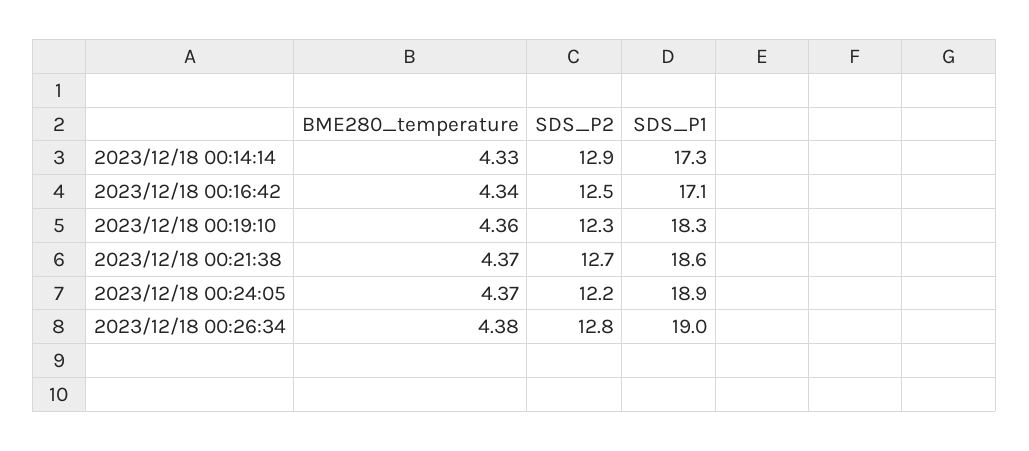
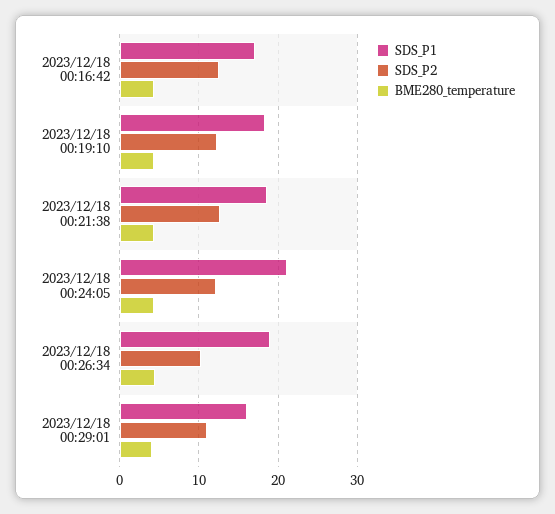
BME280_temperature, 2023/12/18 00:14:14: 4.33 -> none
SDS_P2, 2023/12/18 00:14:14: 12.9 -> none
SDS_P1, 2023/12/18 00:14:14: 17.3 -> none
SDS_P1, 2023/12/18 00:24:05: 18.9 -> 21
SDS_P2, 2023/12/18 00:26:34: 12.8 -> 10
SDS_P1, 2023/12/18 00:29:01: none -> 16
SDS_P2, 2023/12/18 00:29:01: none -> 11
BME280_temperature, 2023/12/18 00:29:01: none -> 4

